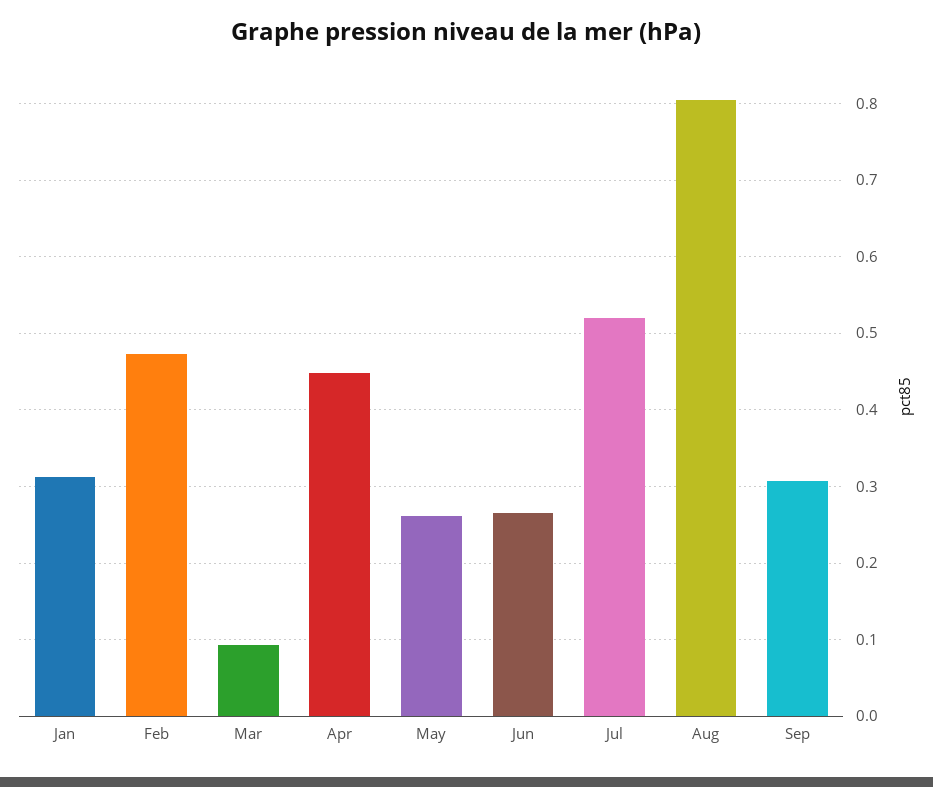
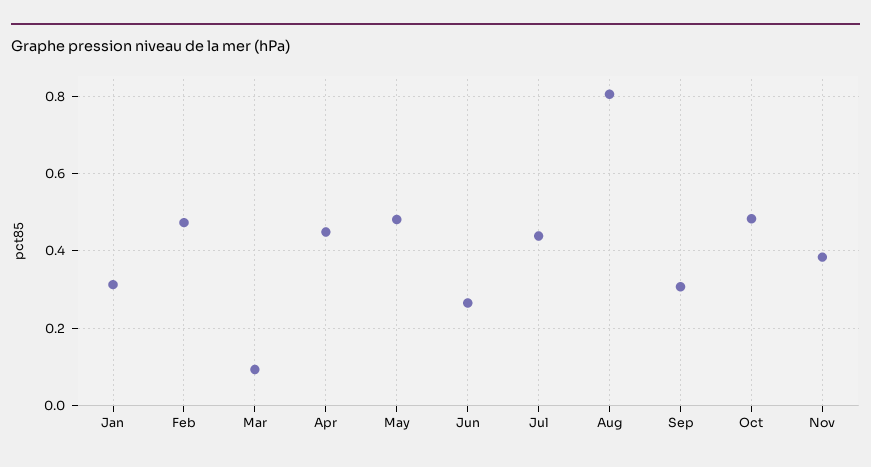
May: 0.26 -> 0.48
Jul: 0.52 -> 0.44
Oct: none -> 0.48
Nov: none -> 0.38

